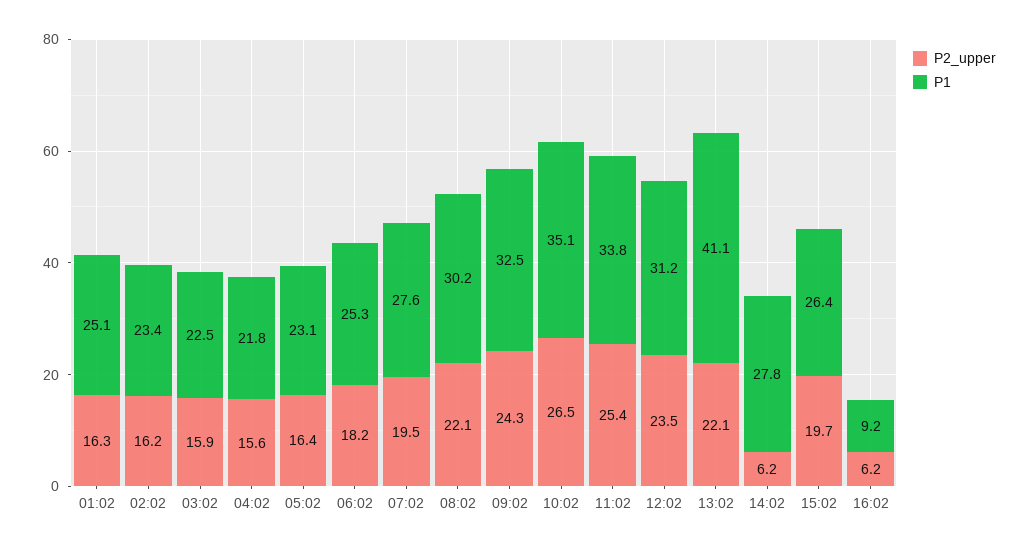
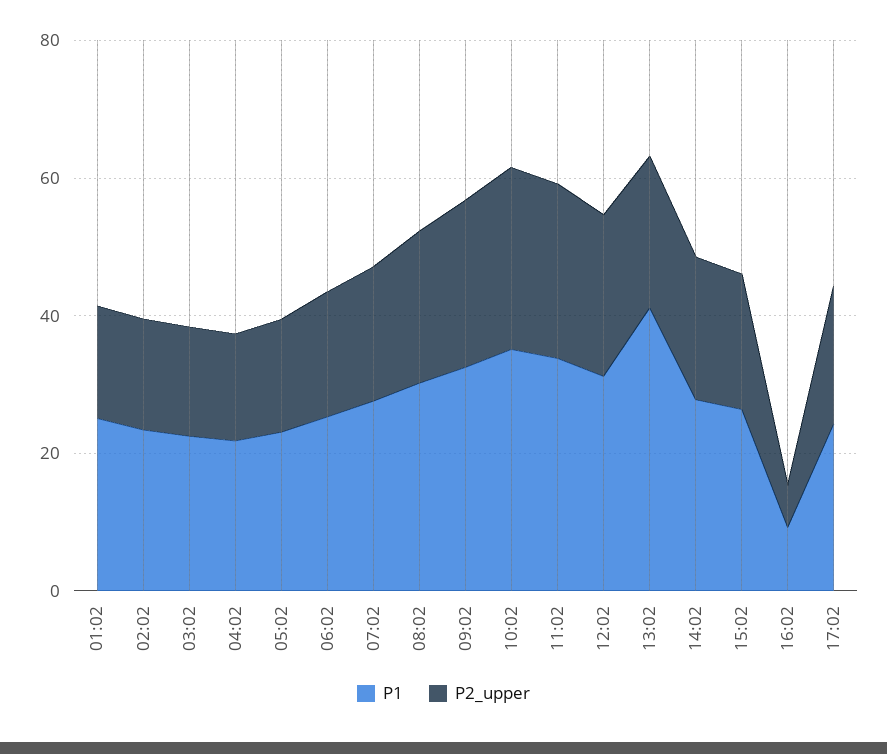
P2_upper, 14:02: 6.2 -> 20
P1, 17:02: none -> 25
P2_upper, 17:02: none -> 20

